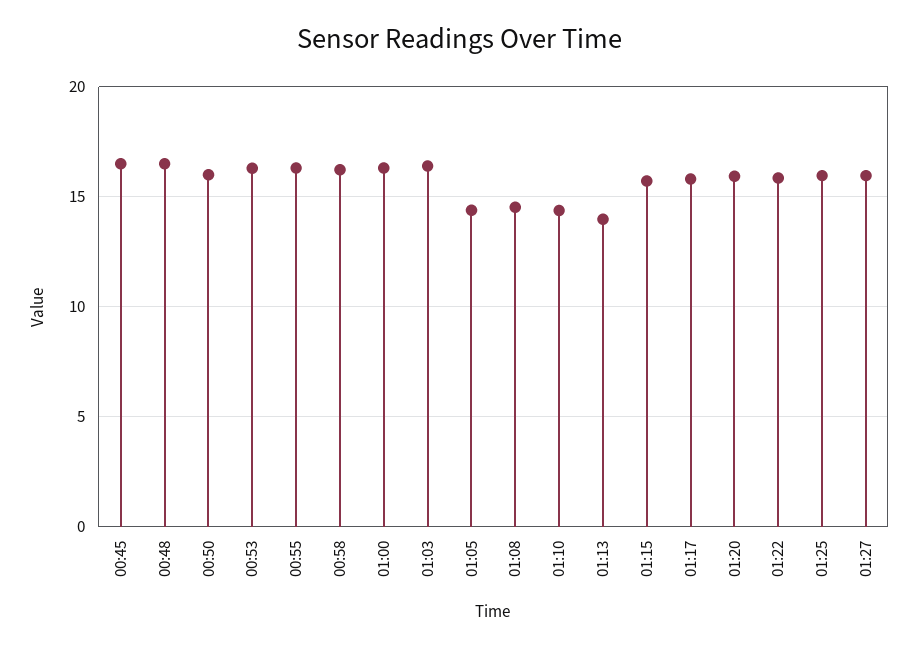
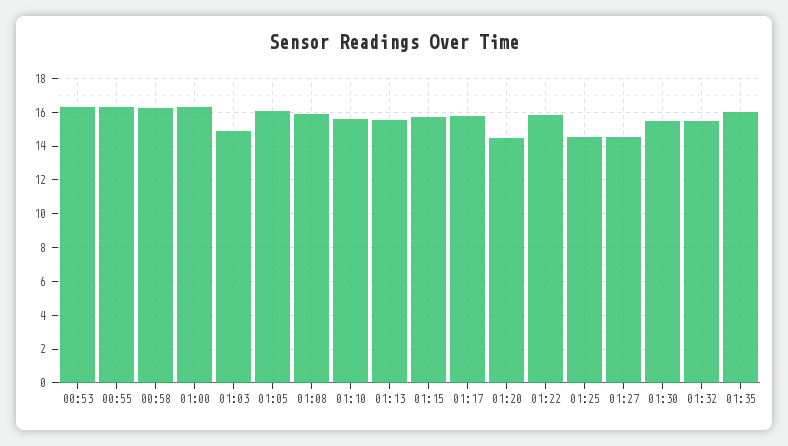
00:45: 16.5 -> none
00:48: 16.5 -> none
00:50: 16 -> none
01:03: 16.5 -> 15
01:05: 14.5 -> 16
01:08: 14.5 -> 16
01:10: 14.5 -> 15.5
01:13: 14 -> 15.5
01:20: 16 -> 14.5
01:25: 16 -> 14.5
01:27: 16 -> 14.5
01:30: none -> 15.5
01:32: none -> 15.5
01:35: none -> 16

